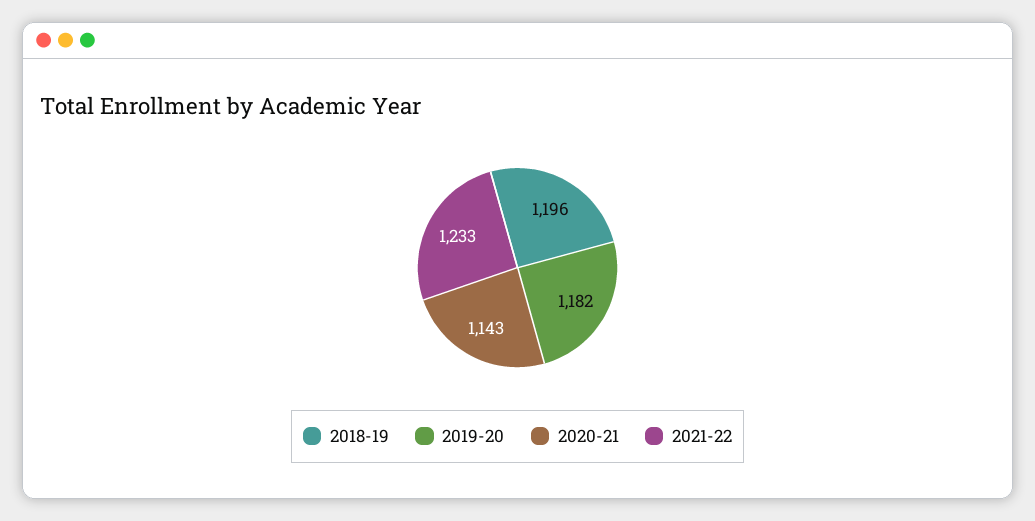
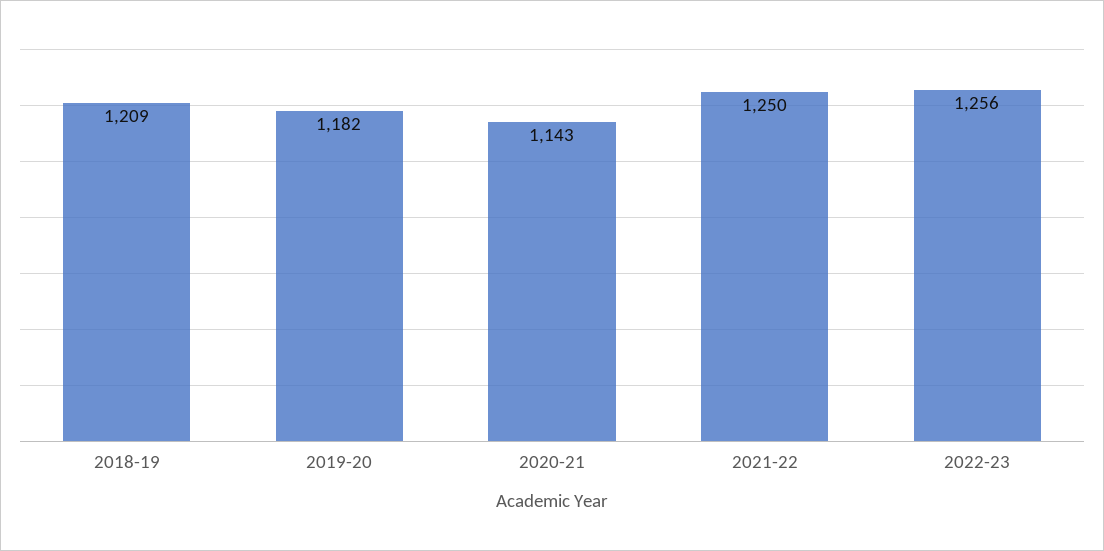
2018-19: 1196 -> 1209
2021-22: 1233 -> 1250
2022-23: none -> 1256

